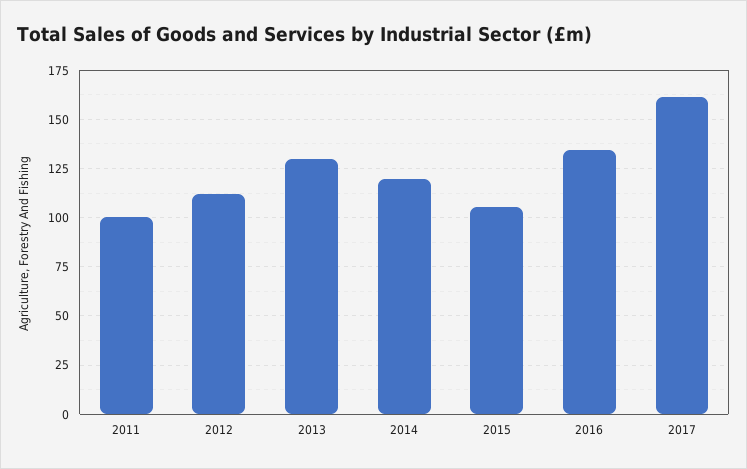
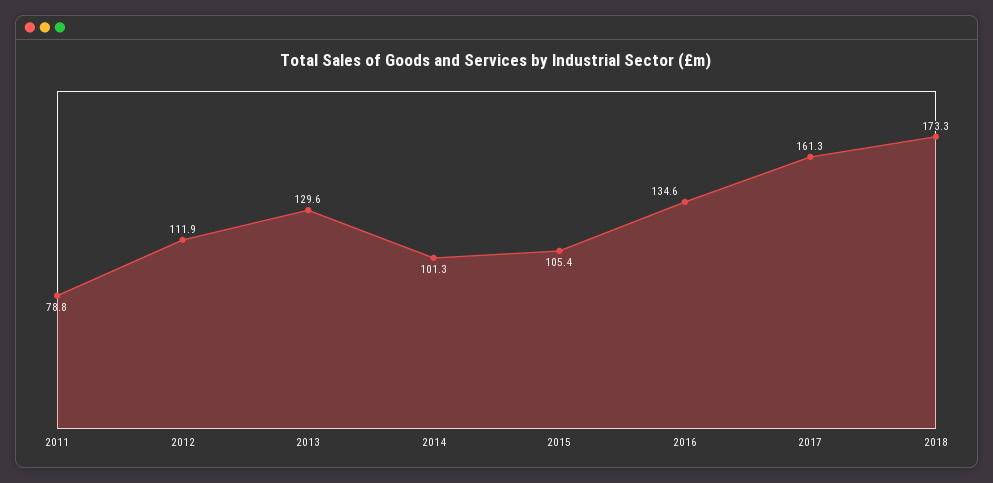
2011: 100 -> 78.8
2014: 120 -> 101.3
2018: none -> 173.3

